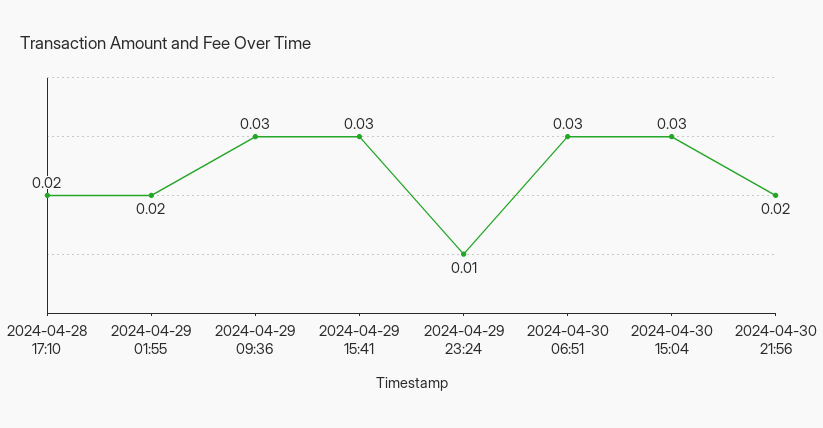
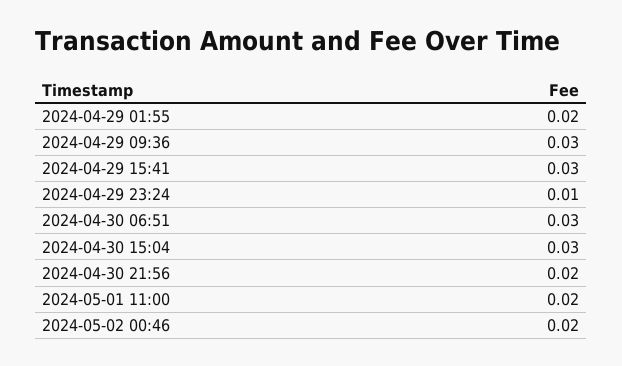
2024-04-28 17:10: 0.02 -> none
2024-05-01 11:00: none -> 0.02
2024-05-02 00:46: none -> 0.02

